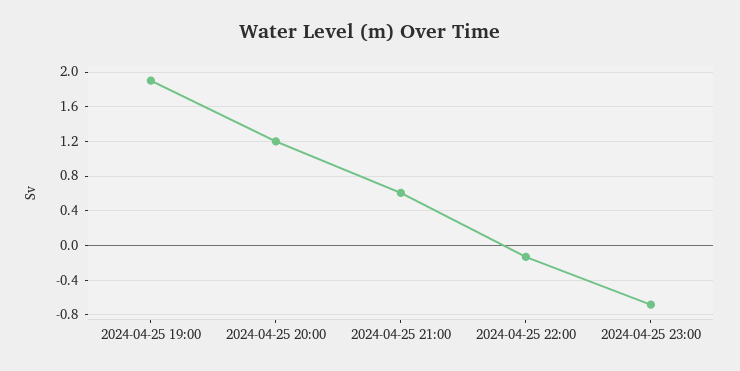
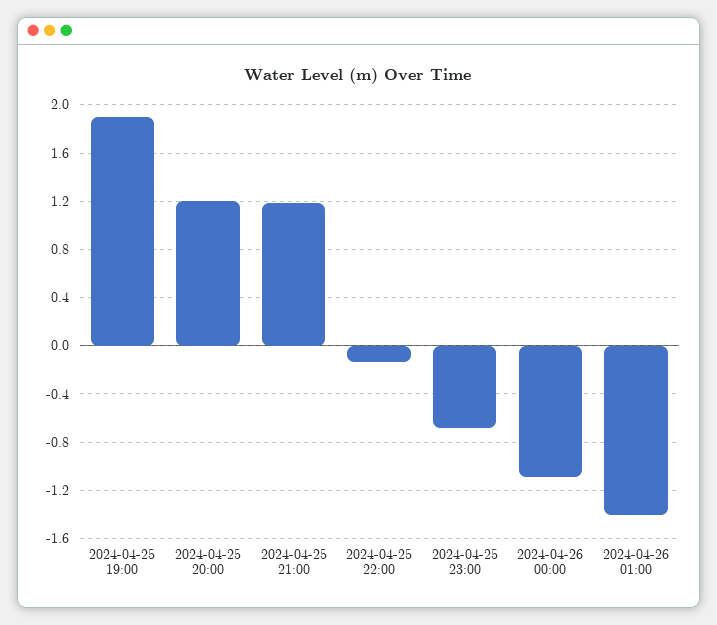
2024-04-25 21:00: 0.6 -> 1.2
2024-04-26 00:00: none -> -1.1
2024-04-26 01:00: none -> -1.4

